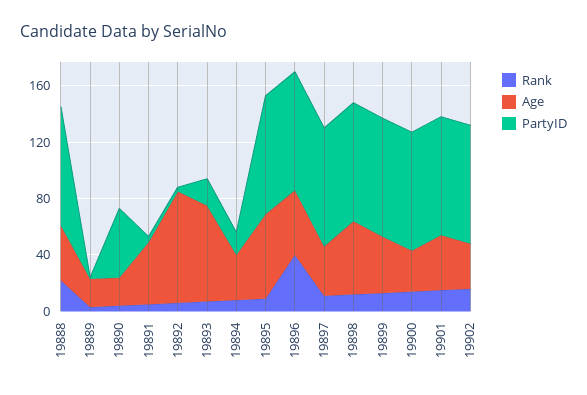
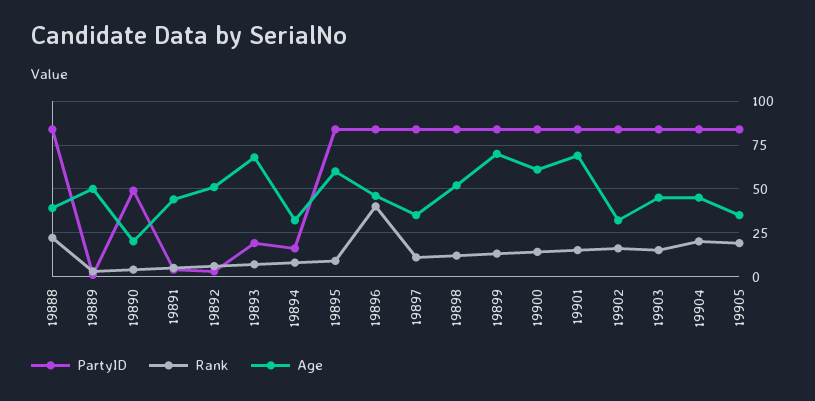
Age, 19889: 20 -> 50
Age, 19892: 80 -> 50
Age, 19899: 40 -> 70
Age, 19900: 30 -> 60
Age, 19901: 40 -> 70
PartyID, 19903: none -> 85
Rank, 19903: none -> 15
Age, 19903: none -> 45
PartyID, 19904: none -> 85
Rank, 19904: none -> 20
Age, 19904: none -> 45
PartyID, 19905: none -> 85
Rank, 19905: none -> 20
Age, 19905: none -> 35

